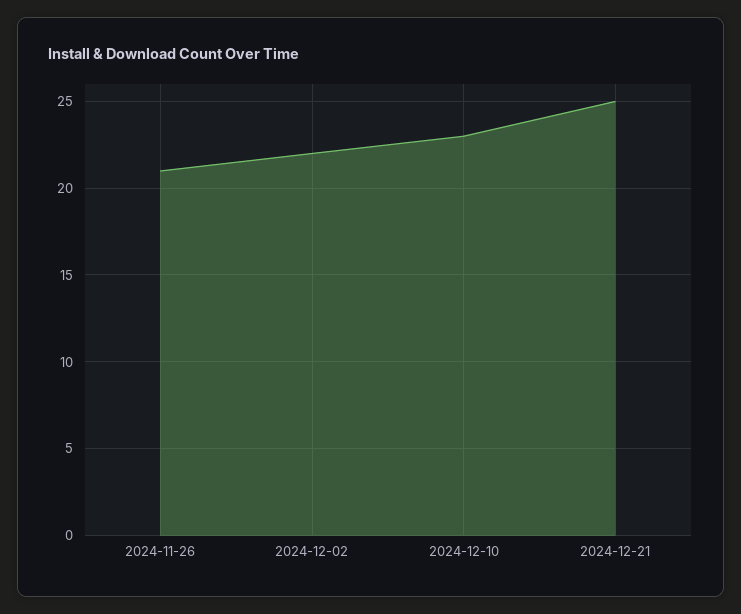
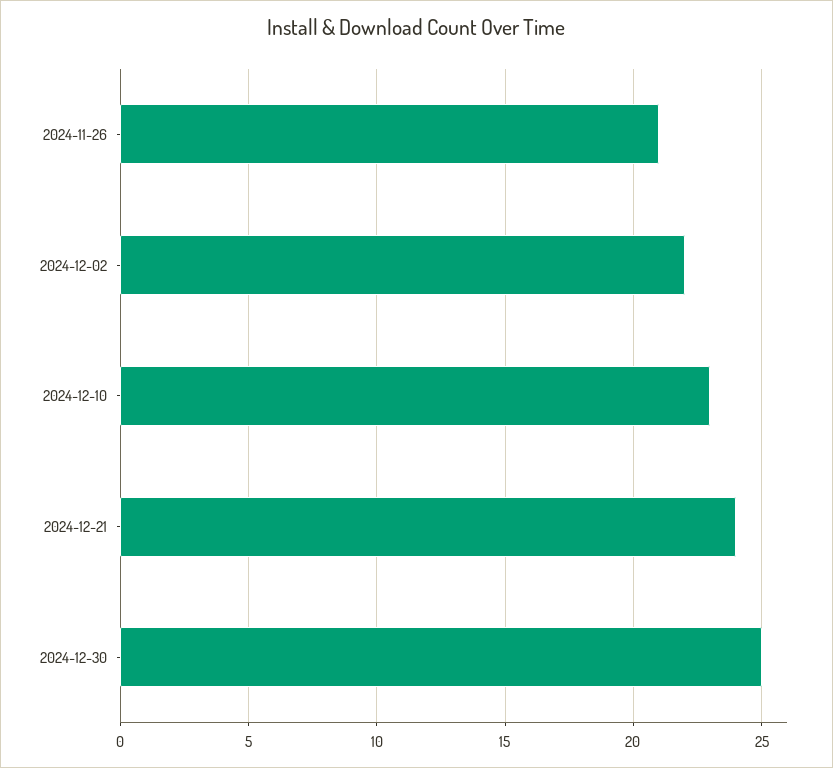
2024-12-21: 25 -> 24
2024-12-30: none -> 25

